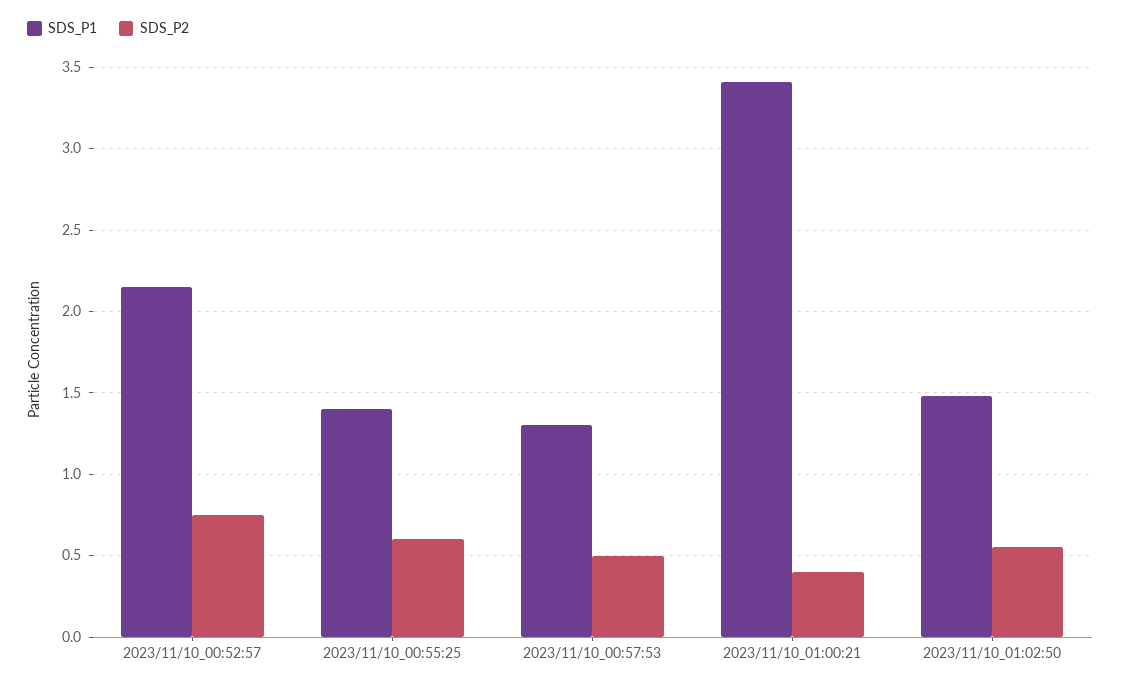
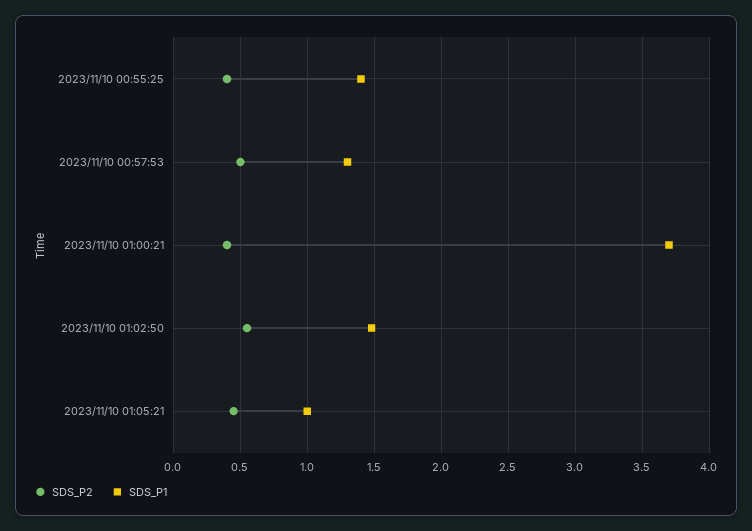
SDS_P1, 2023/11/10_00:52:57: 2.15 -> none
SDS_P2, 2023/11/10_00:52:57: 0.75 -> none
SDS_P2, 2023/11/10_00:55:25: 0.6 -> 0.4
SDS_P1, 2023/11/10_01:00:21: 3.4 -> 3.7
SDS_P2, 2023/11/10 01:05:21: none -> 0.45
SDS_P1, 2023/11/10 01:05:21: none -> 1

